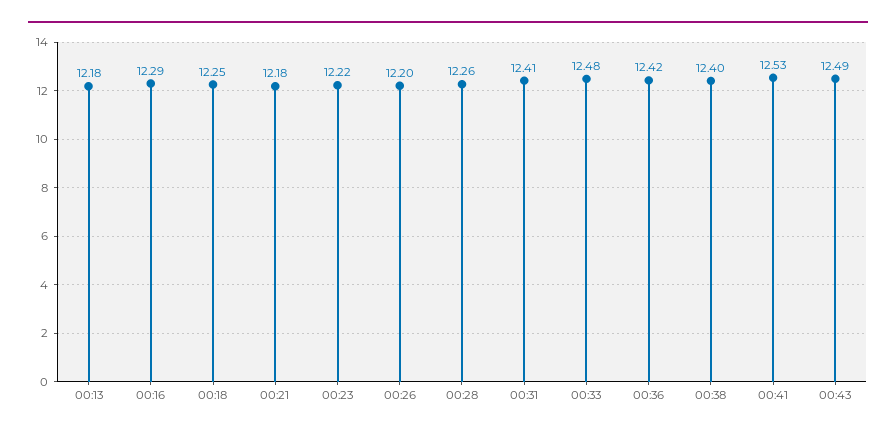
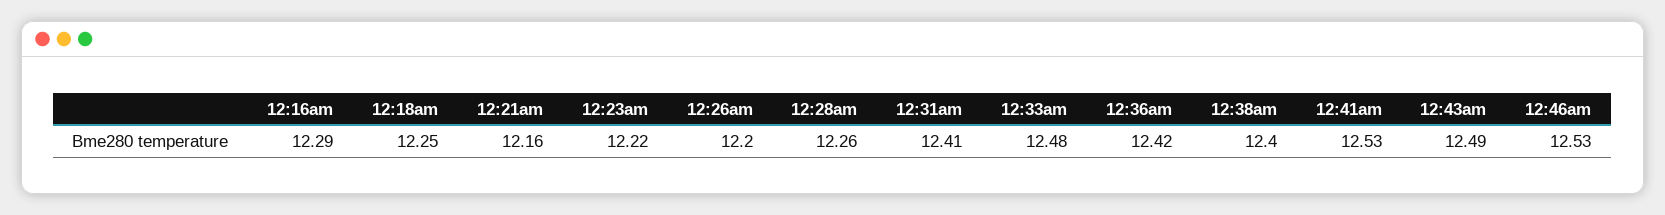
00:13: 12.18 -> none
00:21: 12.18 -> 12.16
12:46am: none -> 12.53

